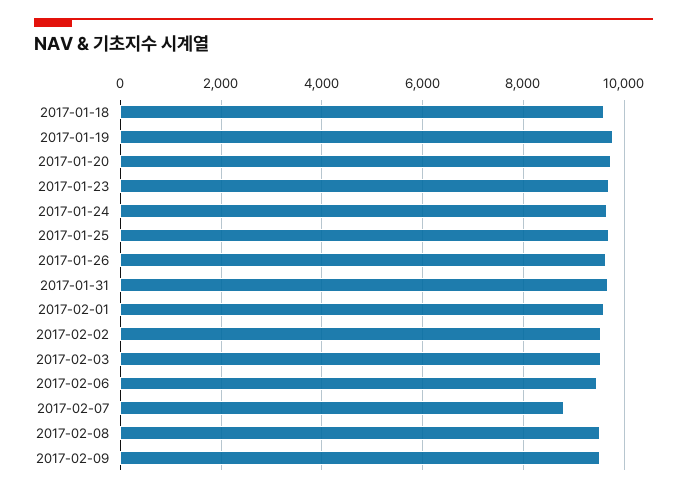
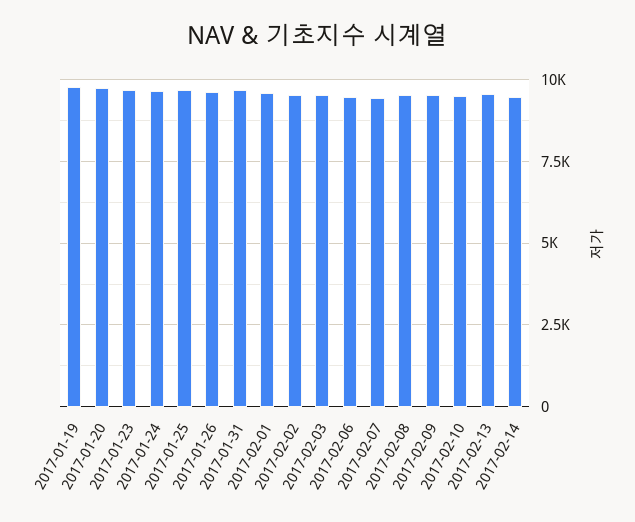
2017-01-18: 9600 -> none
2017-02-07: 8800 -> 9500
2017-02-10: none -> 9500
2017-02-13: none -> 9500
2017-02-14: none -> 9500

